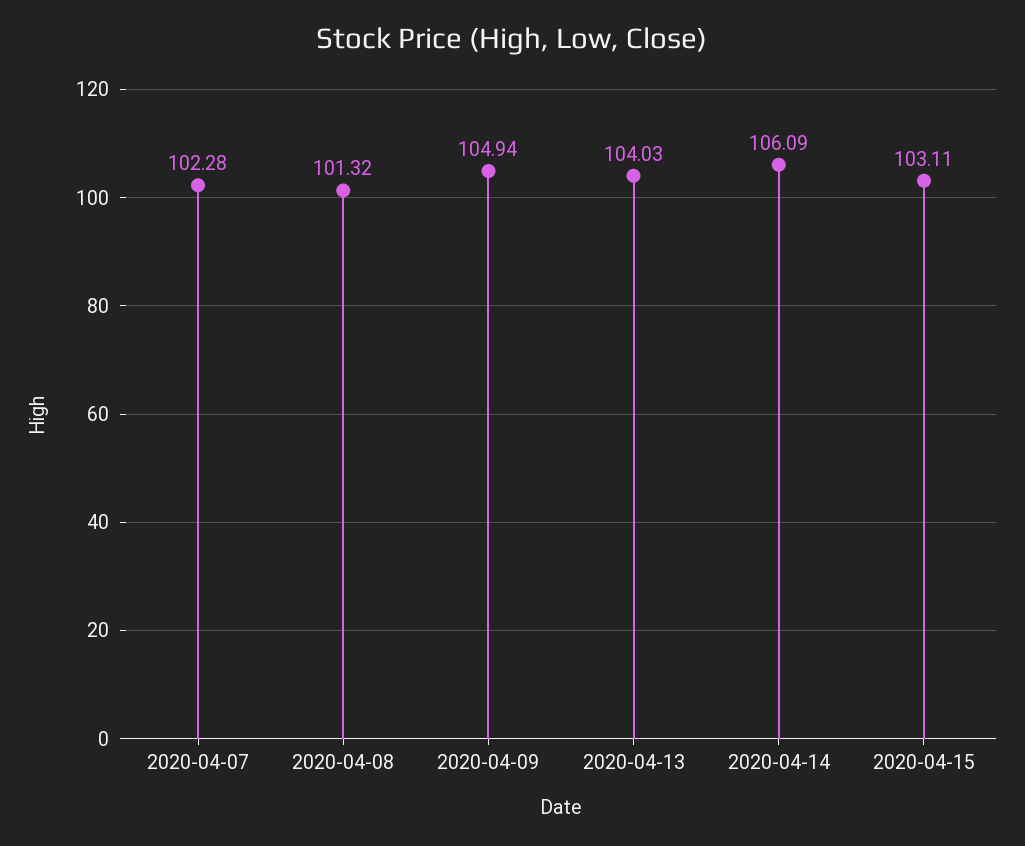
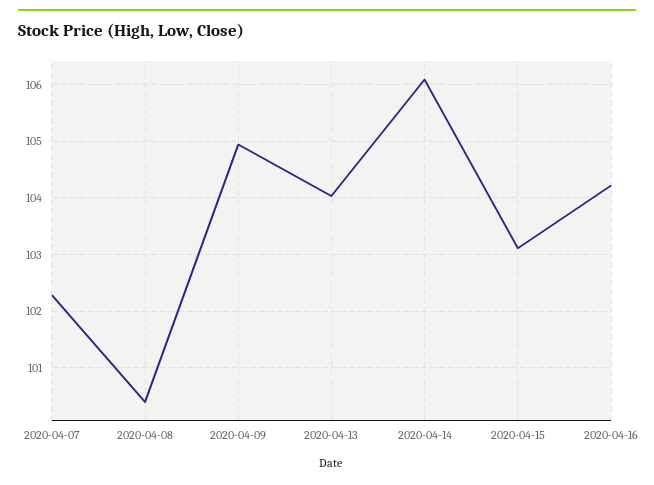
2020-04-08: 101.32 -> 100.4
2020-04-16: none -> 104.2

